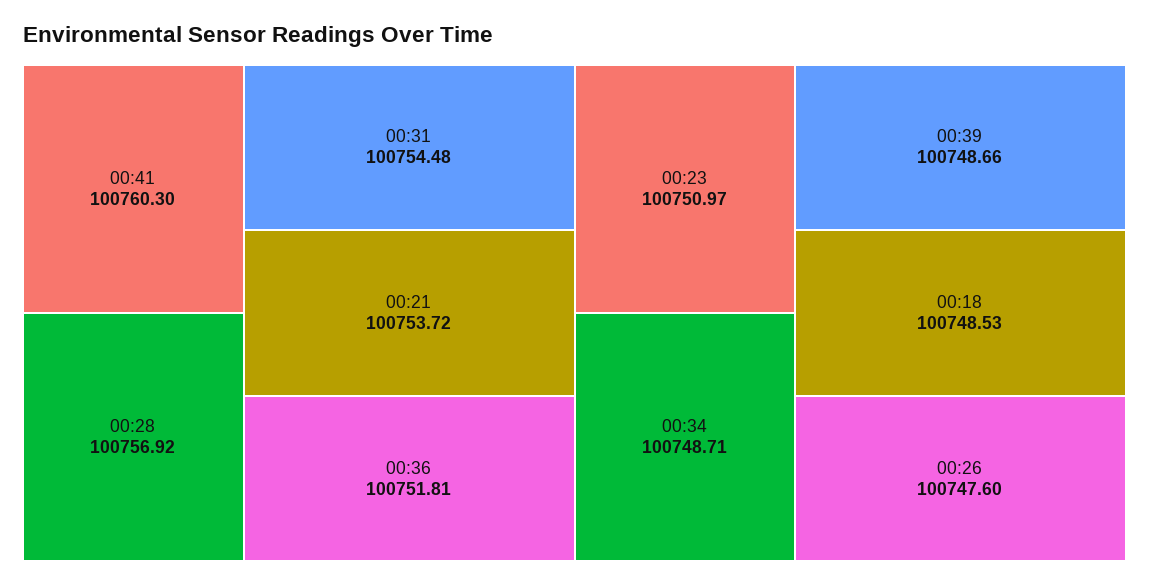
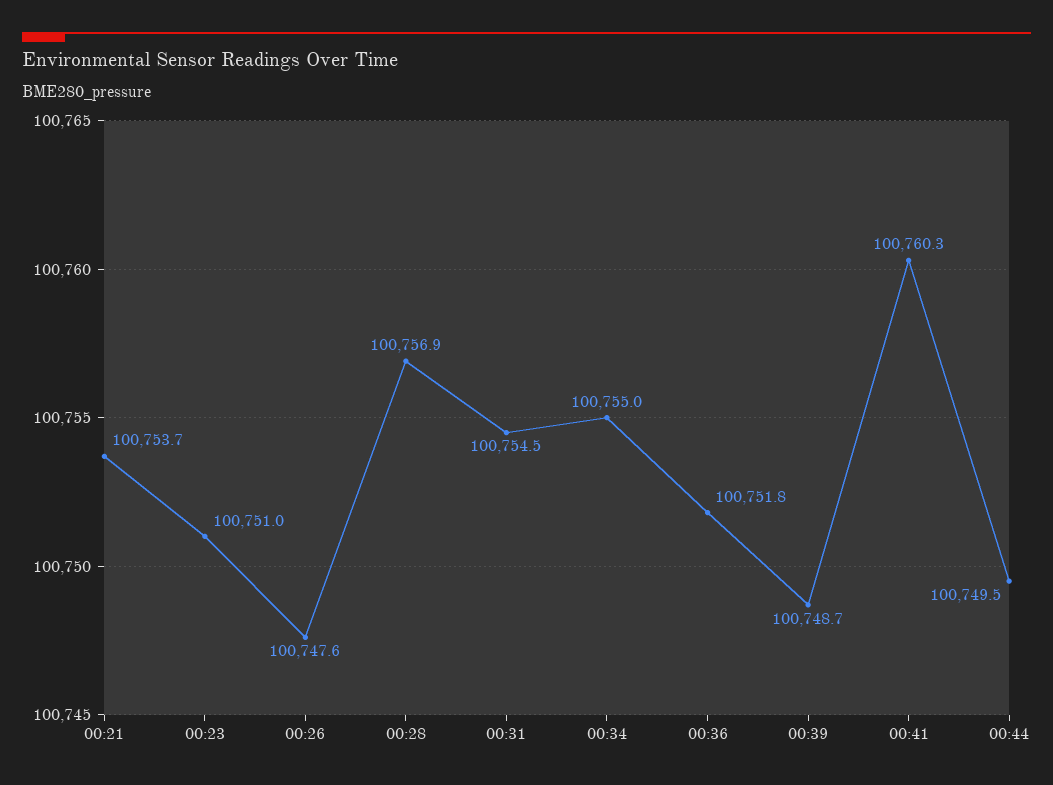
00:34: 100748.71 -> 100755
00:18: 100748.53 -> none
00:44: none -> 100749.5

